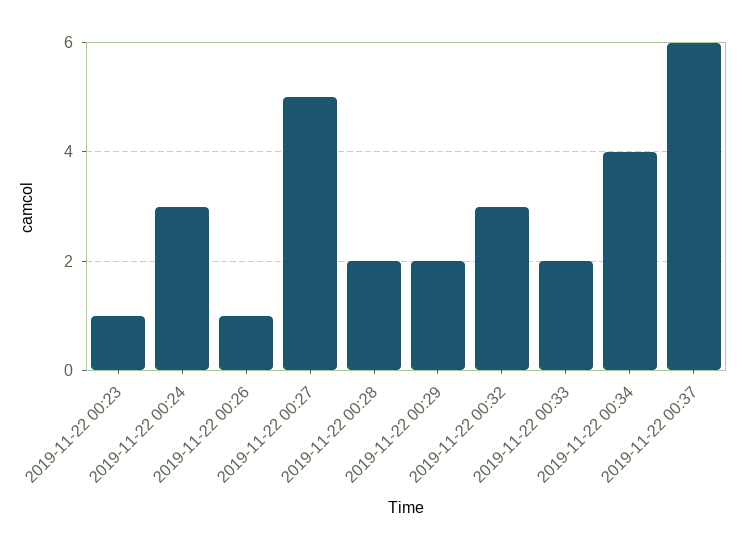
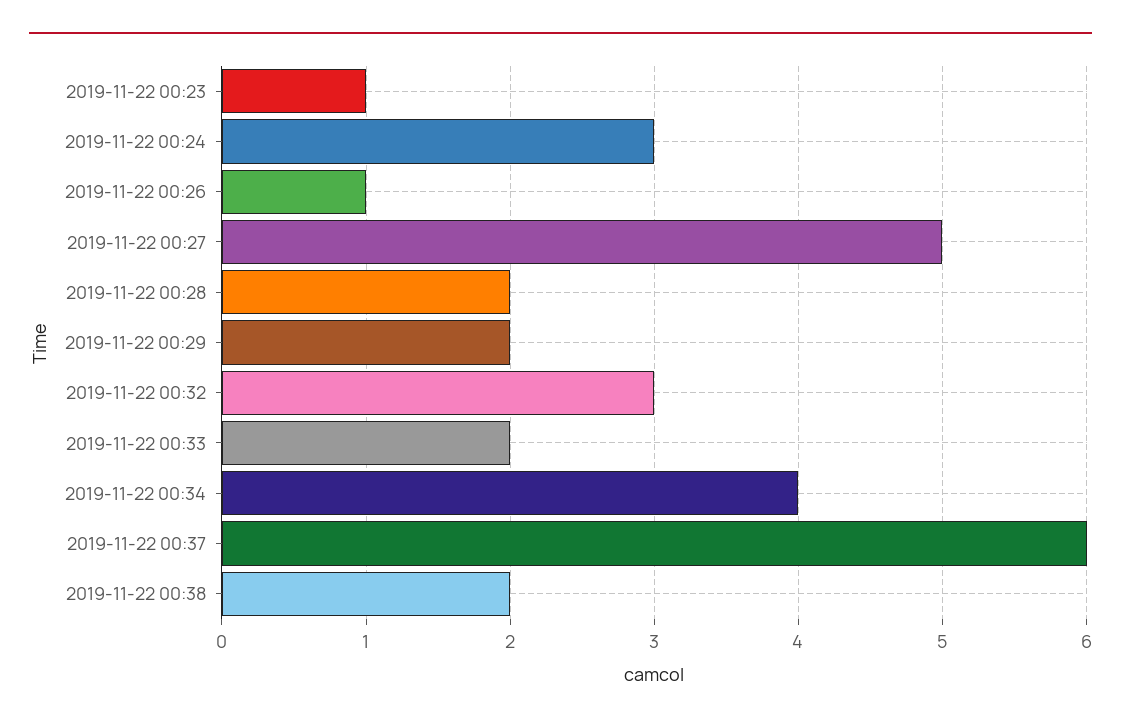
2019-11-22 00:38: none -> 2

